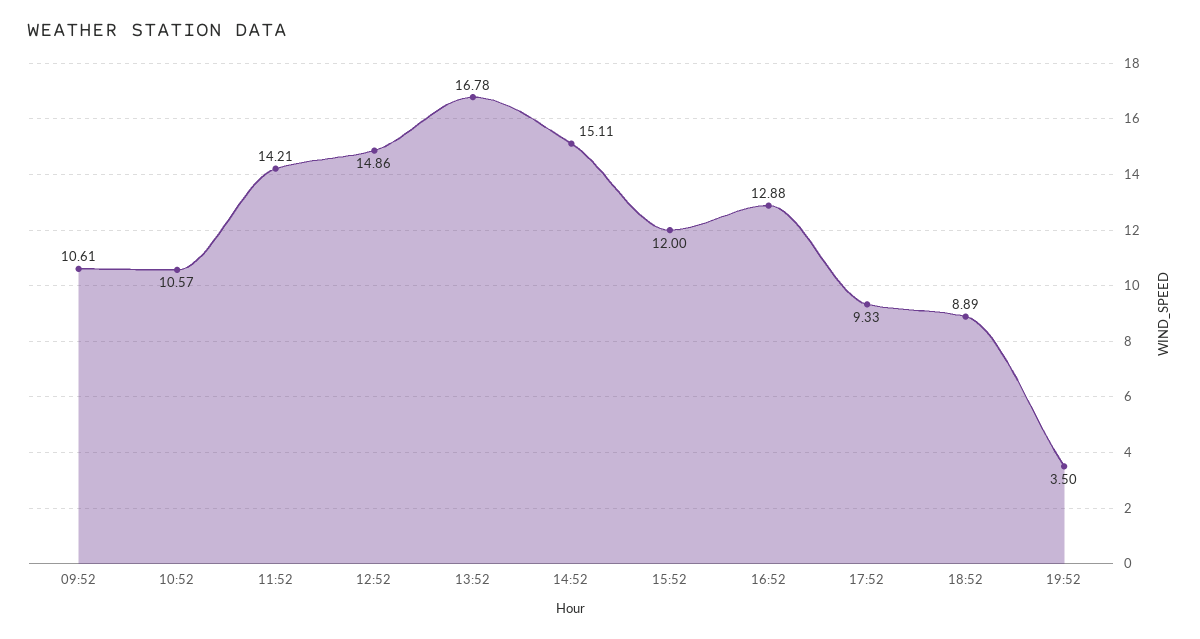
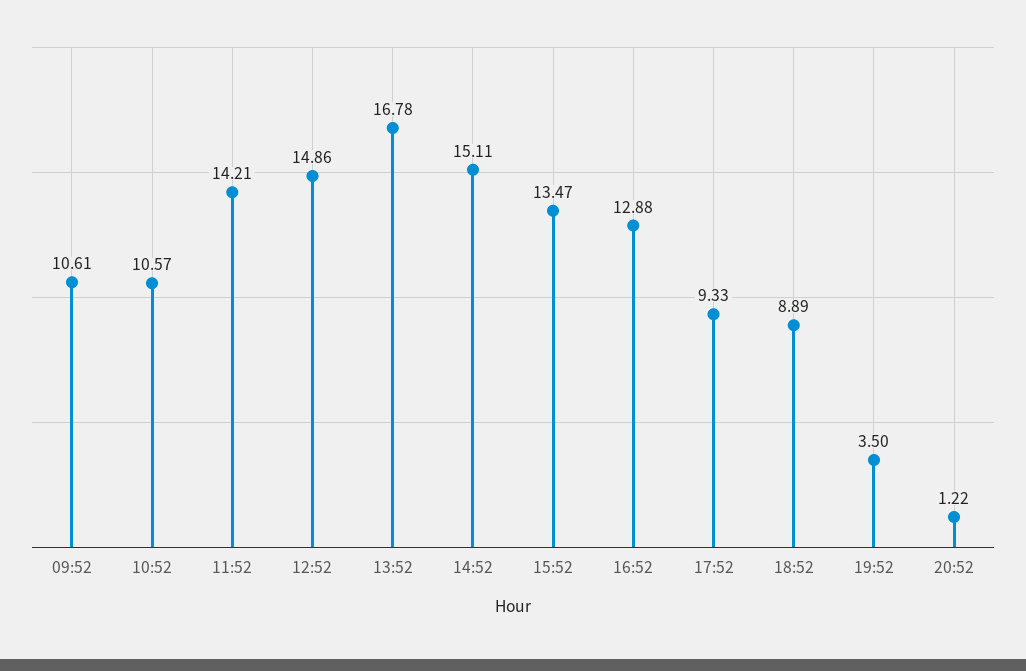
15:52: 12 -> 13.47
20:52: none -> 1.22

